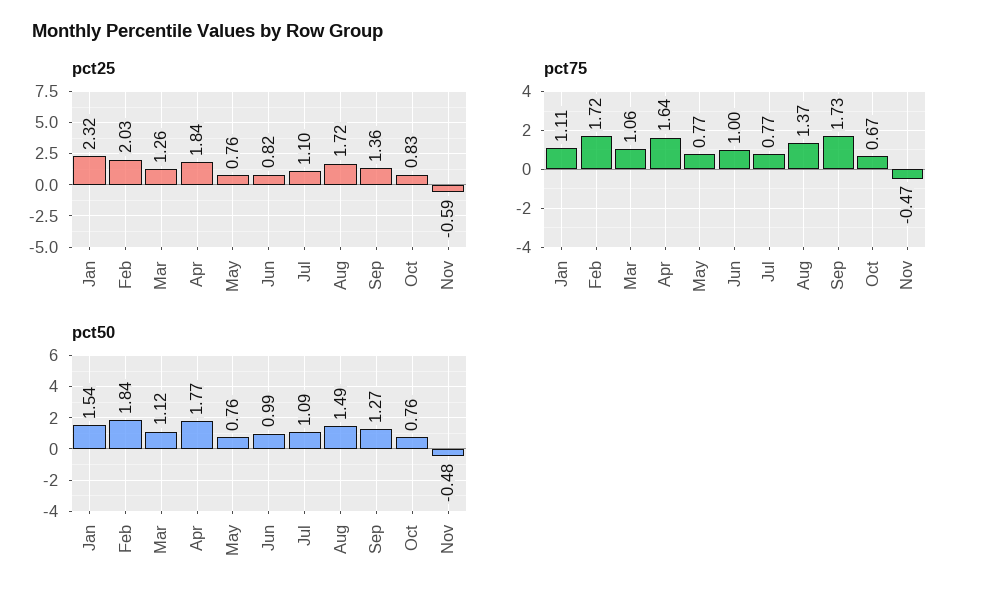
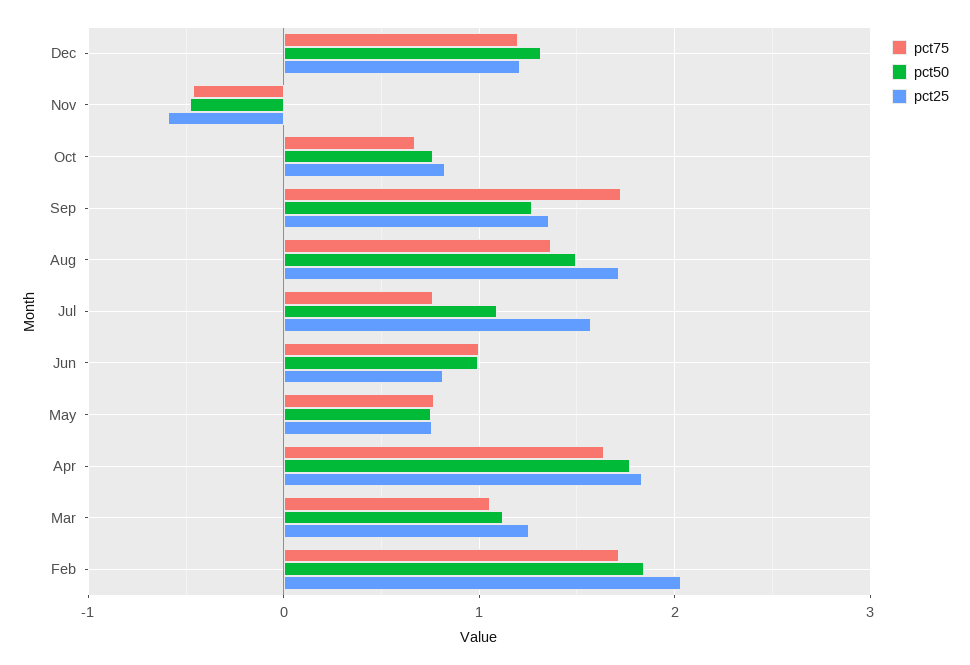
pct25, Jan: 2.32 -> none
pct25, Jul: 1.1 -> 1.6
pct75, Jan: 1.11 -> none
pct50, Jan: 1.54 -> none
pct75, Dec: none -> 1.2
pct50, Dec: none -> 1.3
pct25, Dec: none -> 1.2

